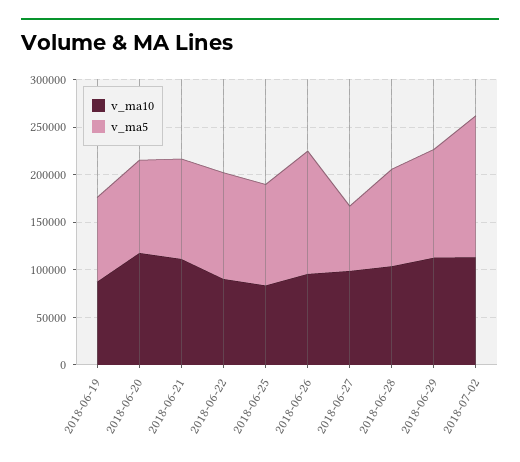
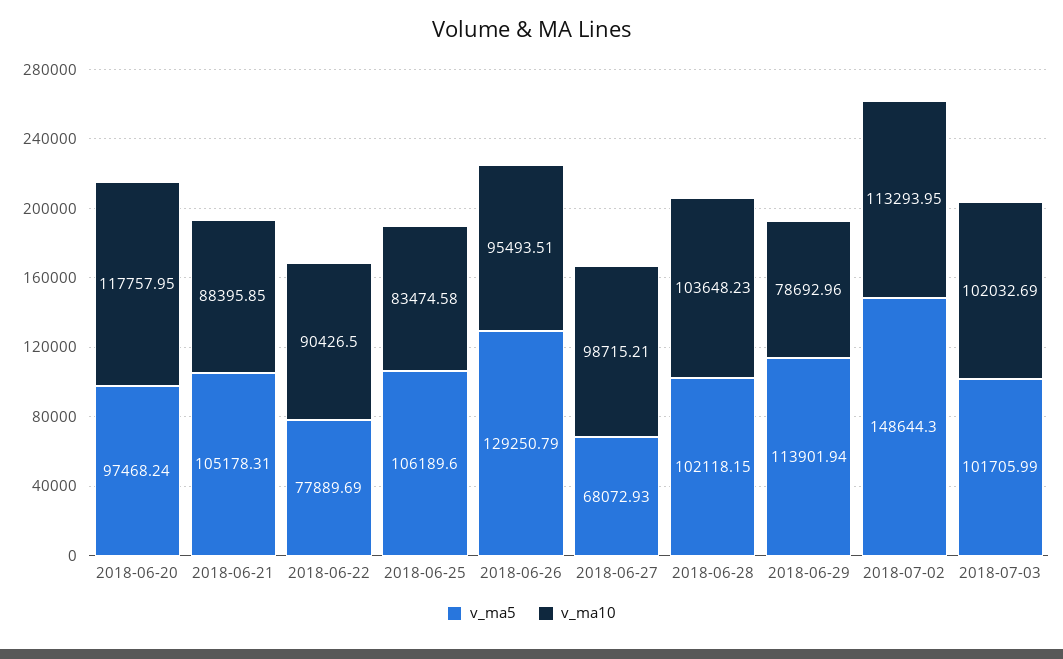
v_ma10, 2018-06-19: 90000 -> none
v_ma5, 2018-06-19: 90000 -> none
v_ma10, 2018-06-21: 110000 -> 88395.85
v_ma5, 2018-06-22: 110000 -> 77889.69
v_ma10, 2018-06-29: 110000 -> 78692.96
v_ma5, 2018-07-03: none -> 101705.99
v_ma10, 2018-07-03: none -> 102032.69

